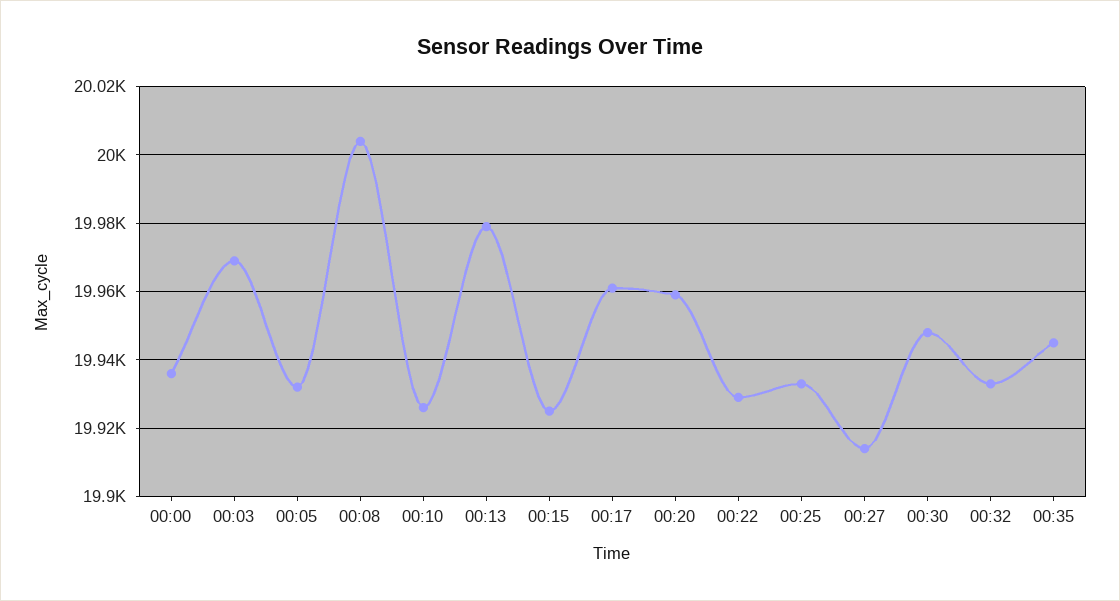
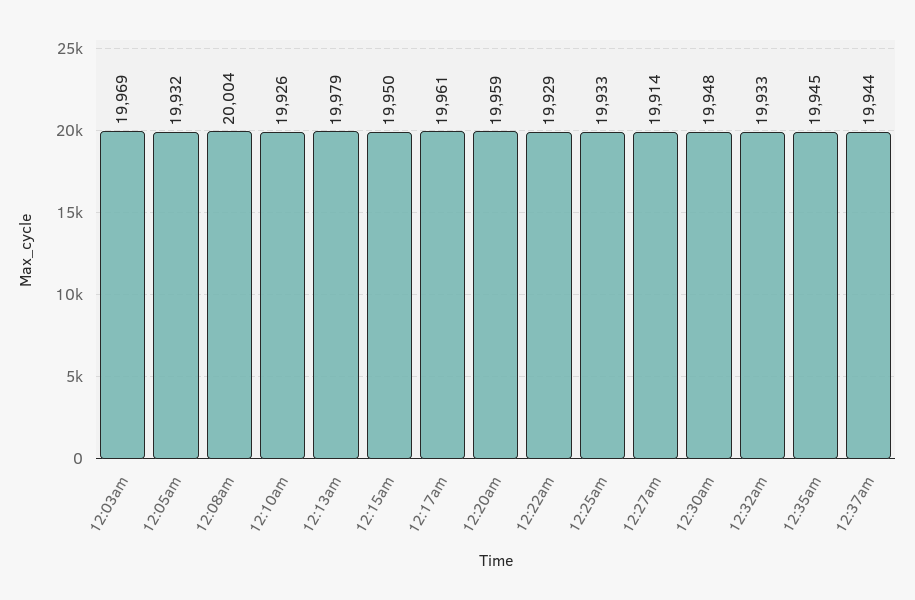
00:00: 19935 -> none
00:15: 19925 -> 19950
12:37am: none -> 19944

